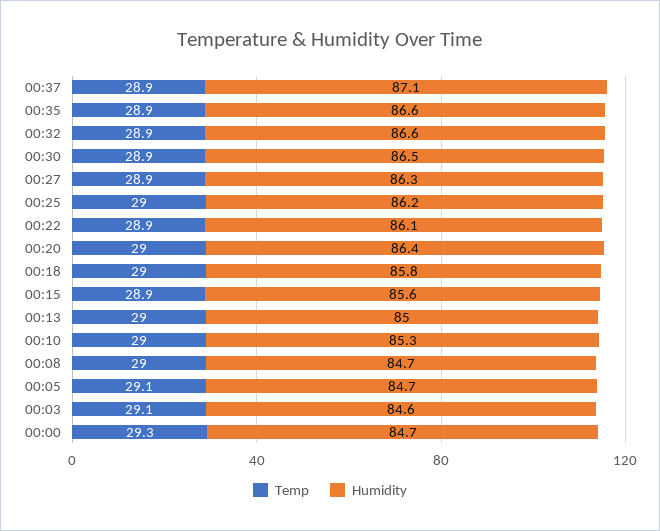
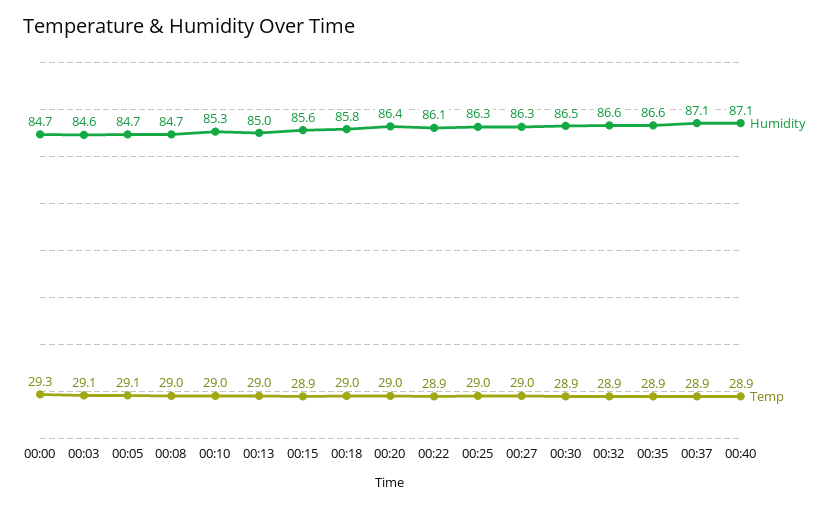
Temp, 00:27: 28.9 -> 29
Humidity, 00:25: 86.2 -> 86.3
Humidity, 00:40: none -> 87.1
Temp, 00:40: none -> 28.9

